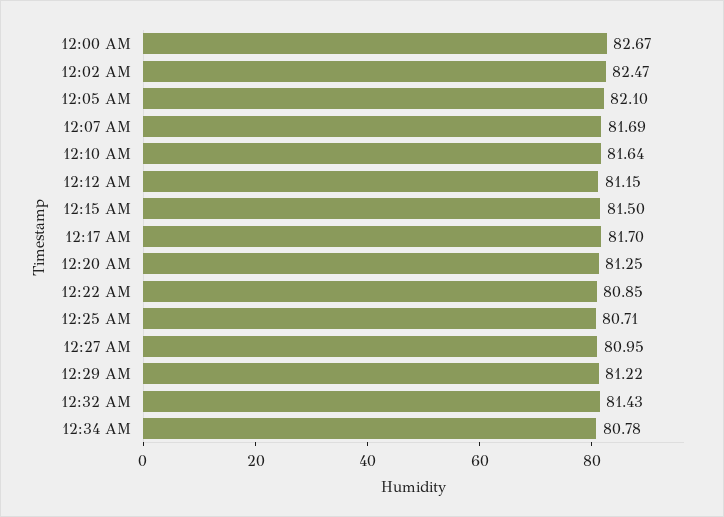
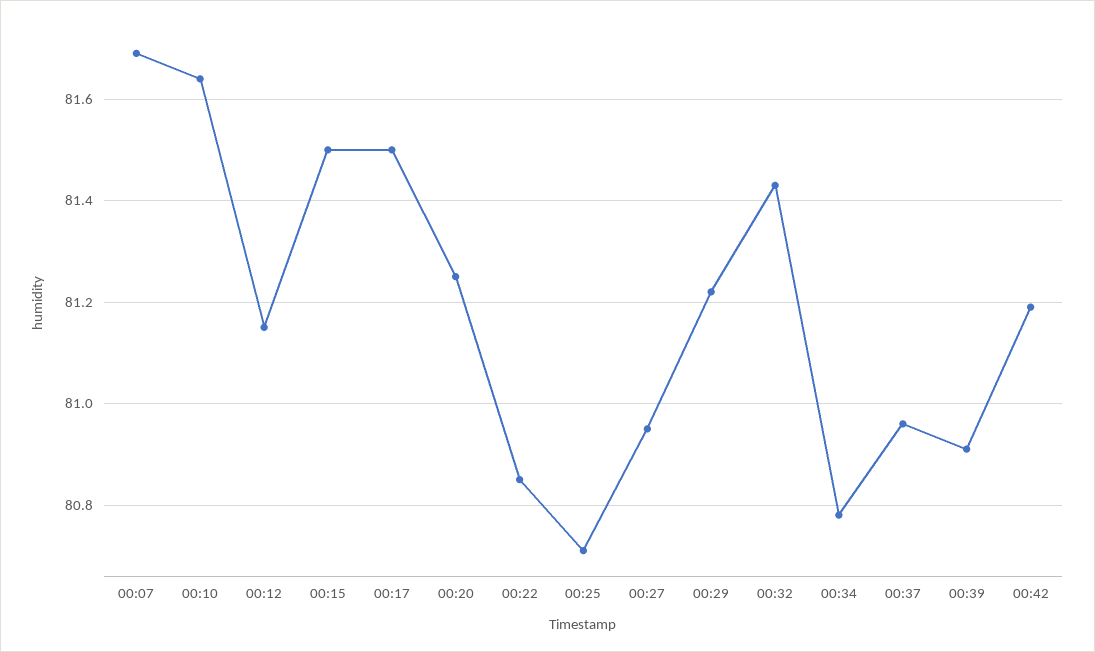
12:00 AM: 82.67 -> none
12:02 AM: 82.47 -> none
12:05 AM: 82.1 -> none
12:17 AM: 81.7 -> 81.5
00:37: none -> 80.95
00:39: none -> 80.9
00:42: none -> 81.2

